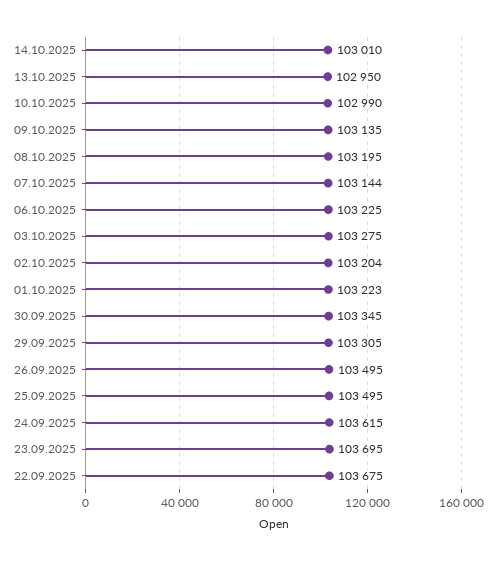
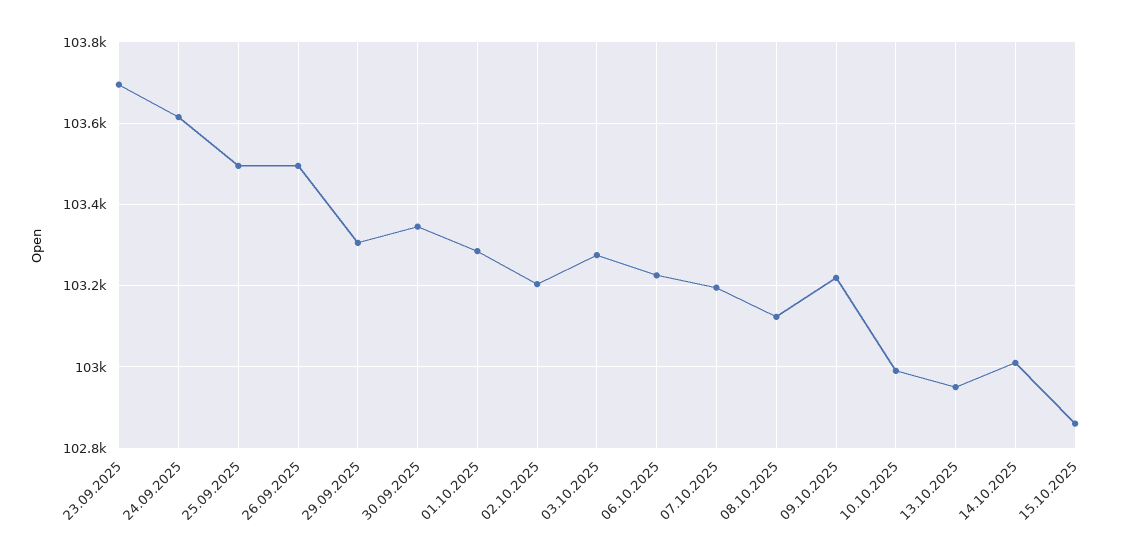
09.10.2025: 103135 -> 103220
08.10.2025: 103195 -> 103120
07.10.2025: 103144 -> 103200
01.10.2025: 103223 -> 103280
22.09.2025: 103675 -> none
15.10.2025: none -> 102860

